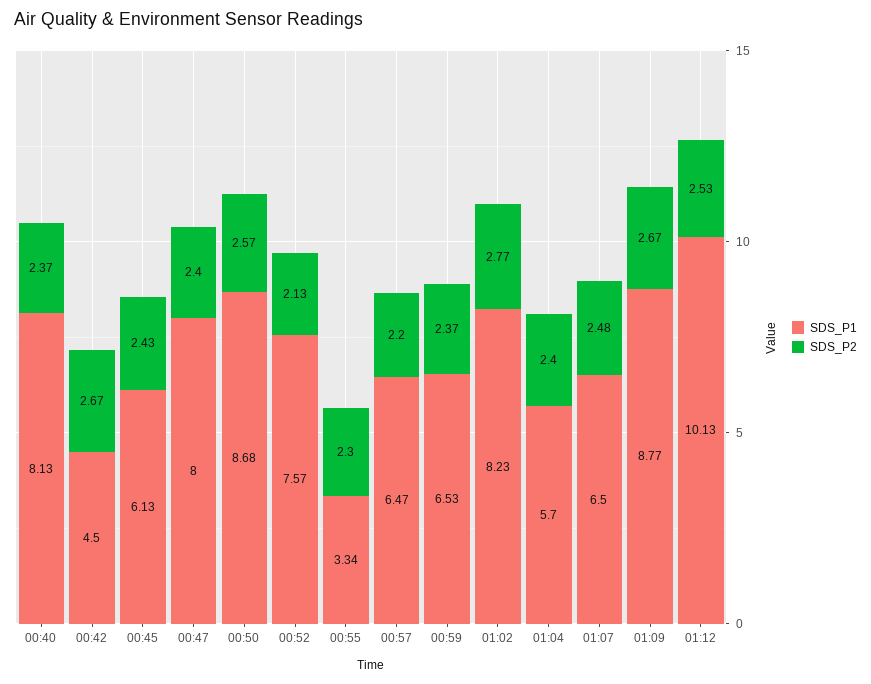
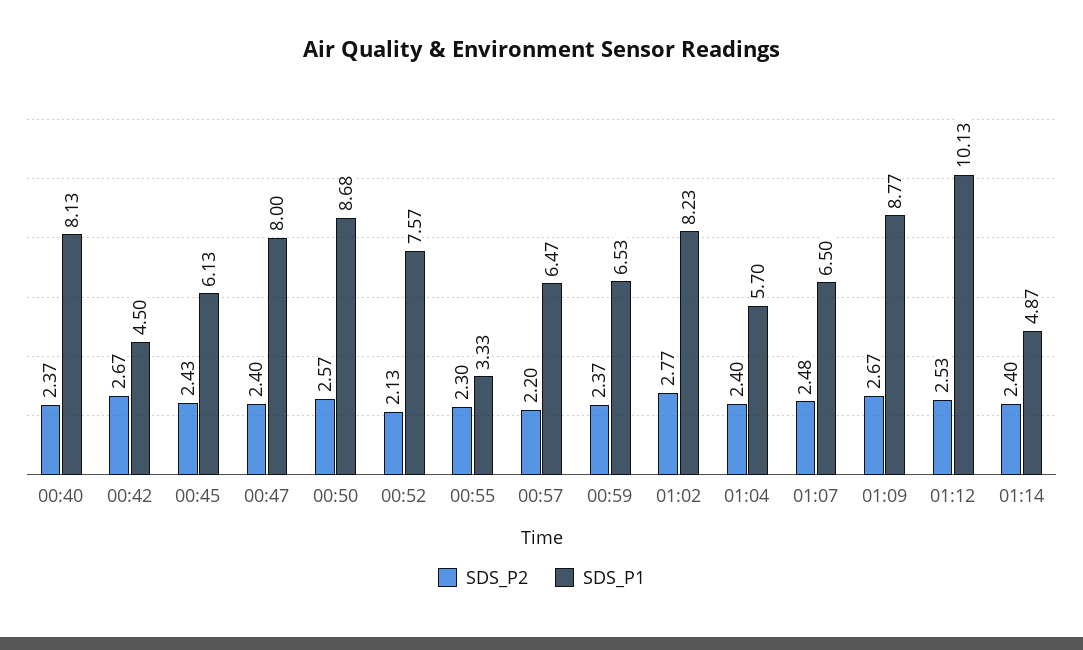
SDS_P1, 00:55: 3.34 -> 3.33
SDS_P2, 01:14: none -> 2.4
SDS_P1, 01:14: none -> 4.87

